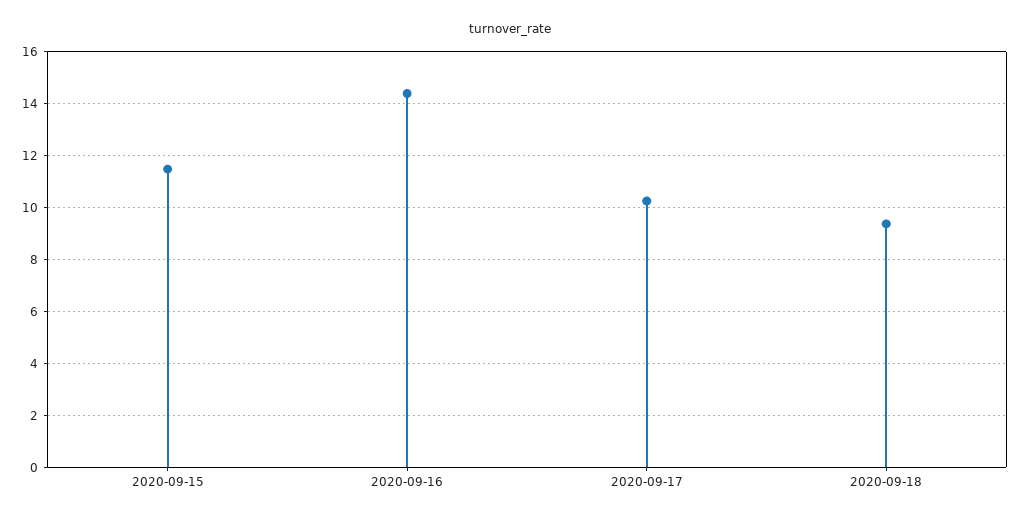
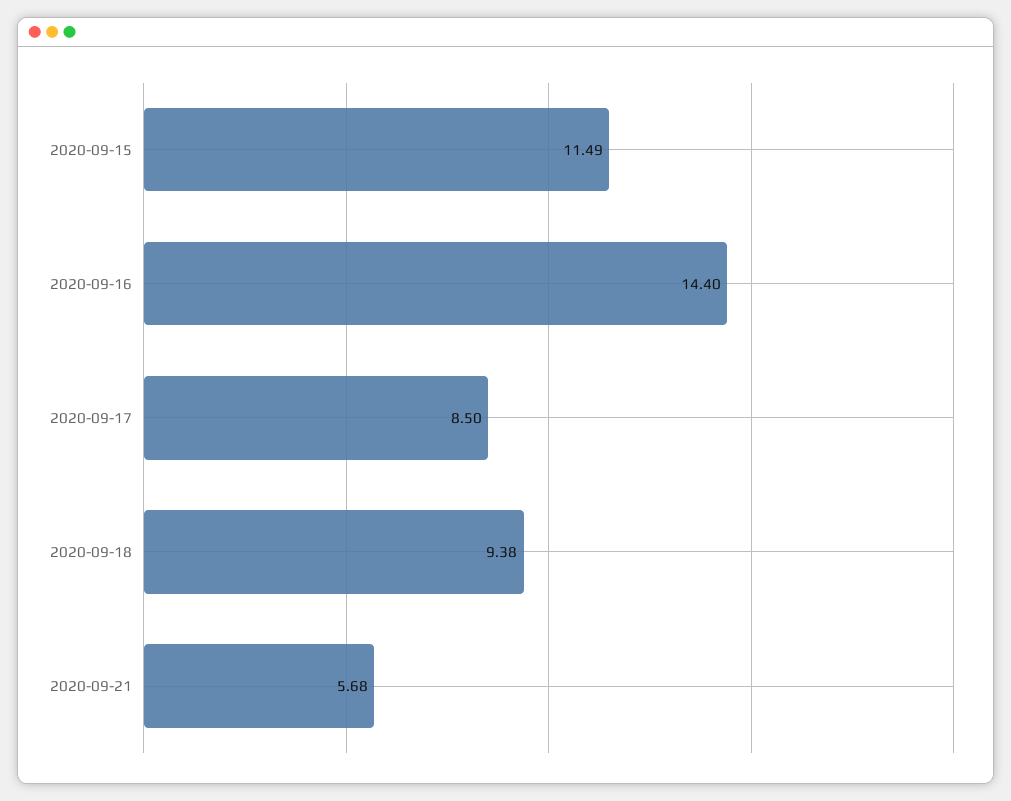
2020-09-17: 10.25 -> 8.5
2020-09-21: none -> 5.68

